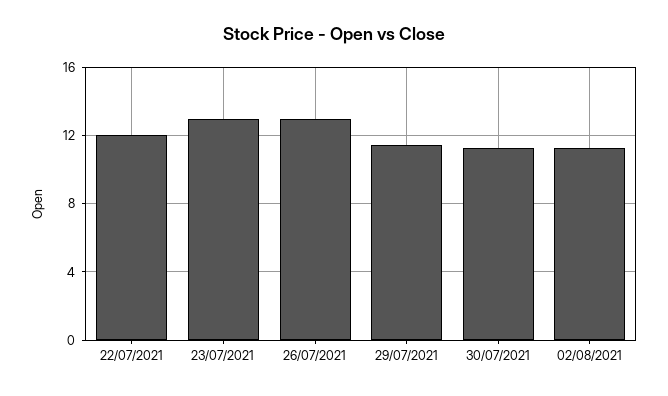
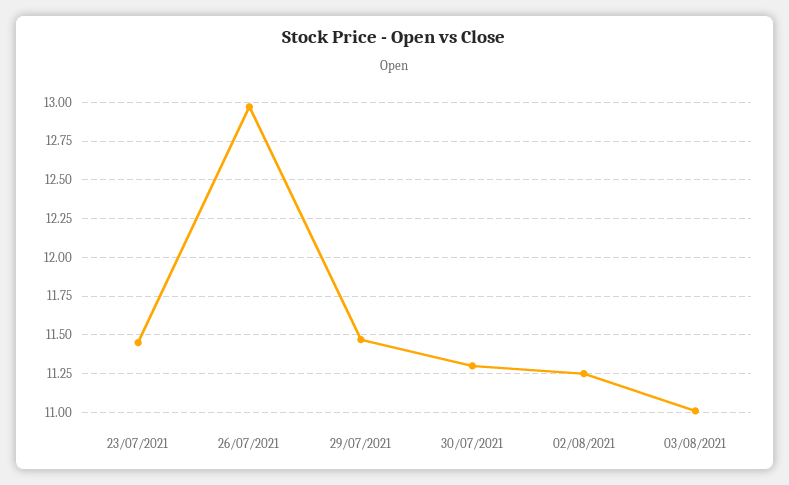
22/07/2021: 12 -> none
23/07/2021: 13 -> 11.45
03/08/2021: none -> 11

